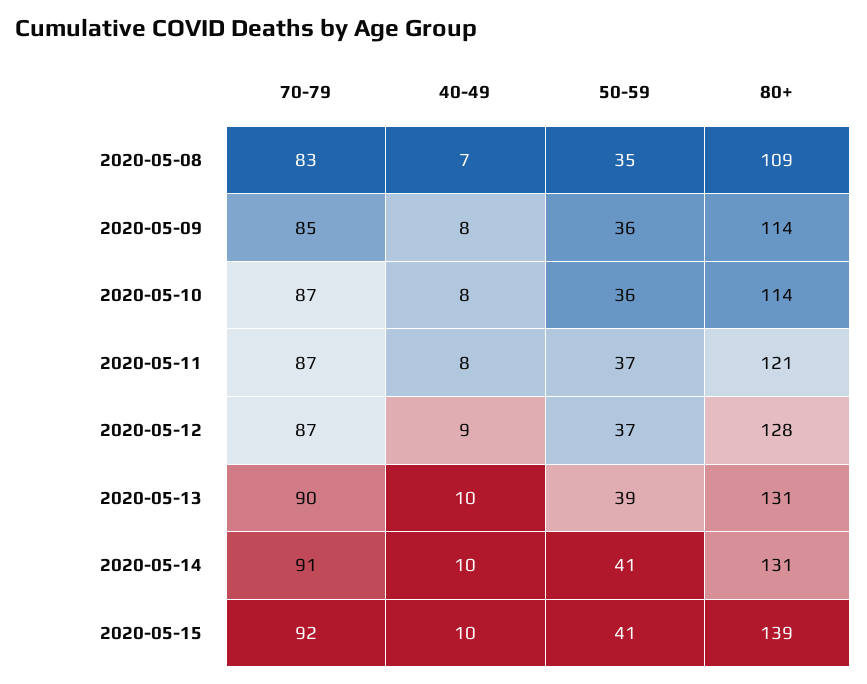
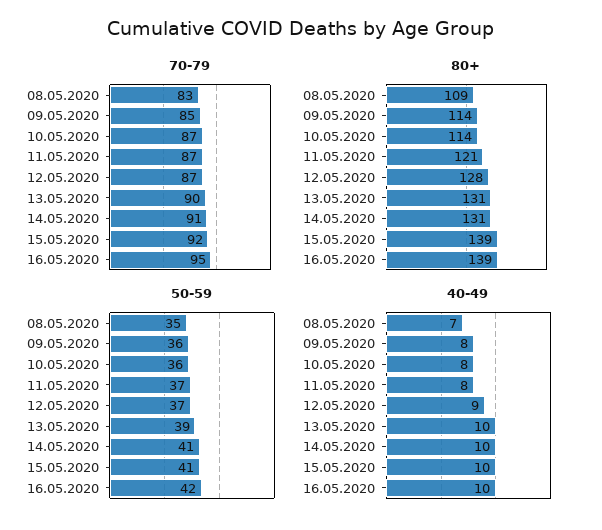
70-79, 16.05.2020: none -> 95
80+, 16.05.2020: none -> 139
50-59, 16.05.2020: none -> 42
40-49, 16.05.2020: none -> 10

